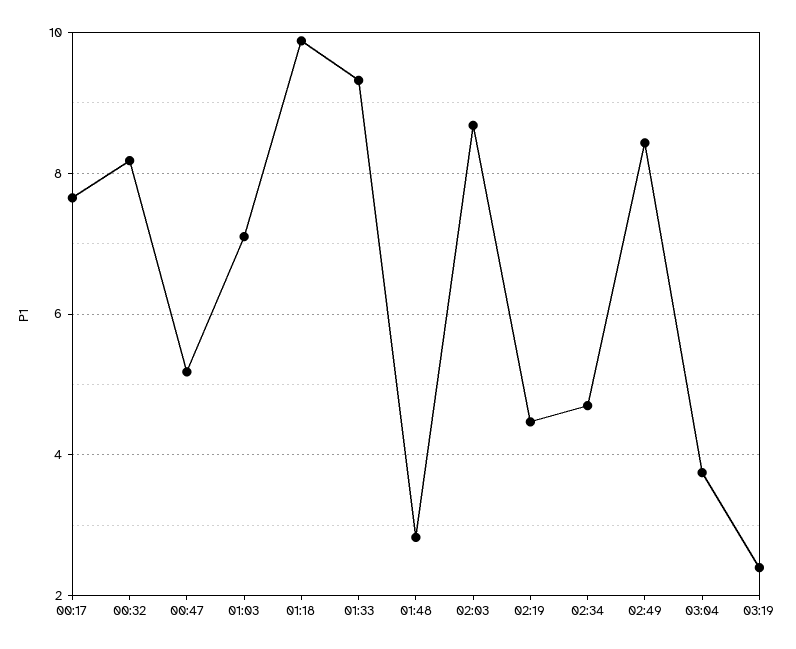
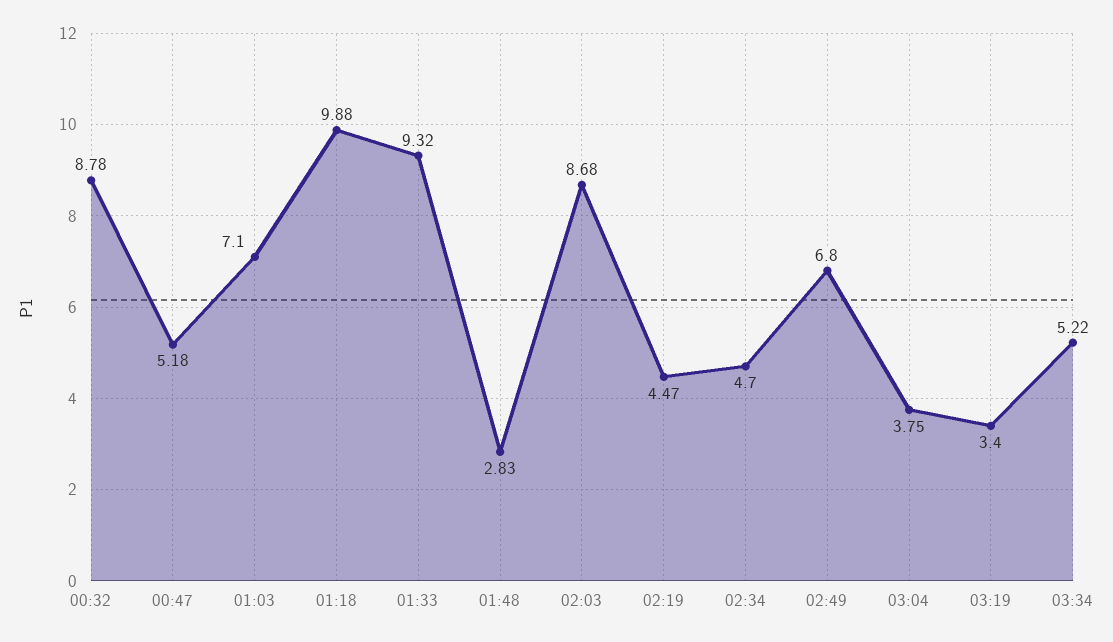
00:17: 7.6 -> none
00:32: 8.2 -> 8.78
02:49: 8.4 -> 6.8
03:19: 2.4 -> 3.4
03:34: none -> 5.22

